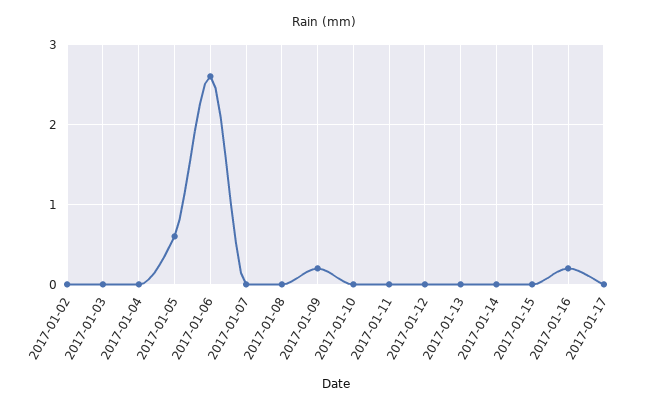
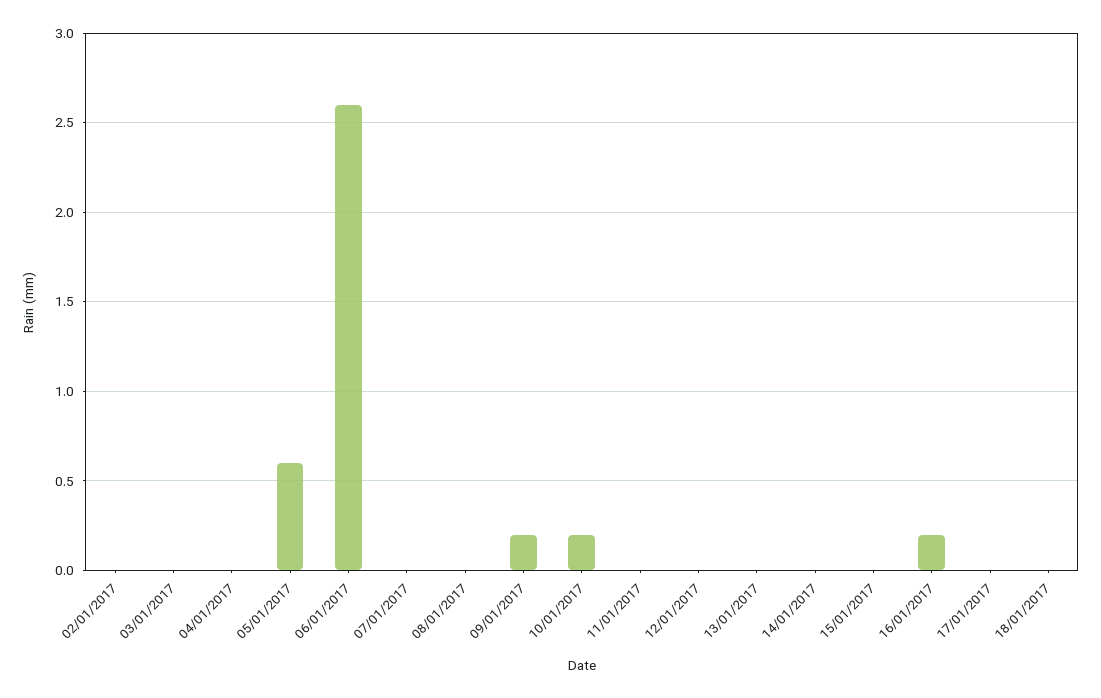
2017-01-10: 0 -> 0.2
18/01/2017: none -> 0

